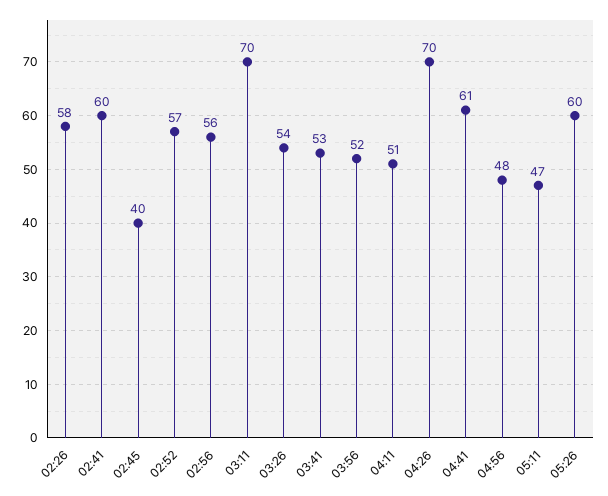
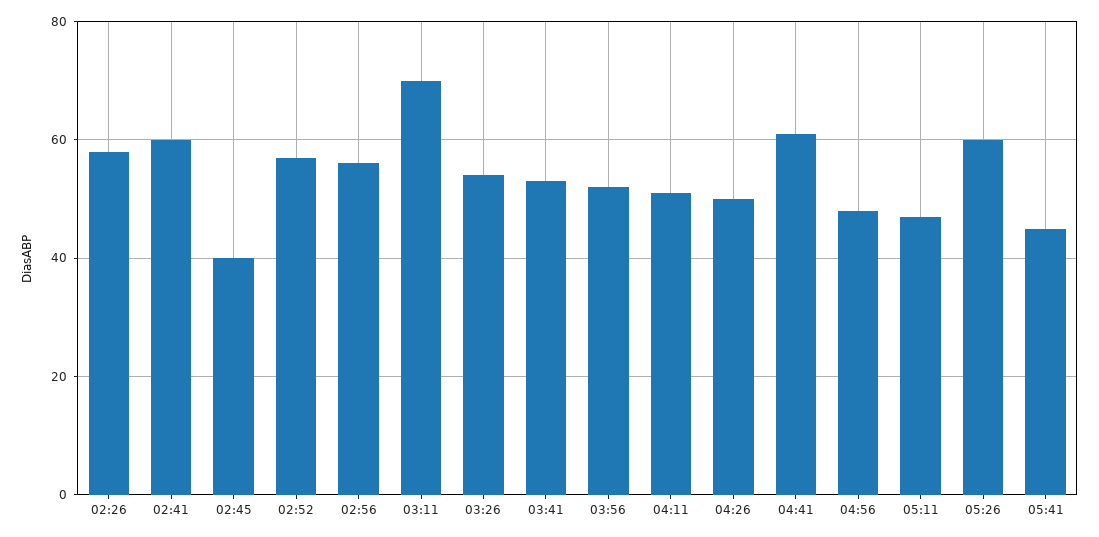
04:26: 70 -> 50
05:41: none -> 45

